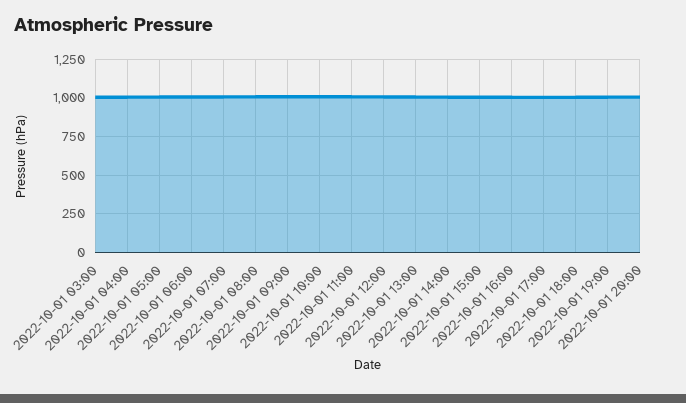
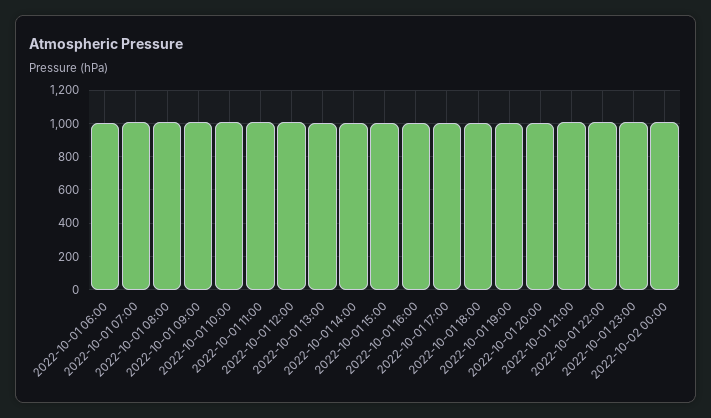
2022-10-01 03:00: 1000 -> none
2022-10-01 04:00: 1000 -> none
2022-10-01 05:00: 1000 -> none
2022-10-01 21:00: none -> 1000
2022-10-01 22:00: none -> 1000
2022-10-01 23:00: none -> 1000
2022-10-02 00:00: none -> 1000

